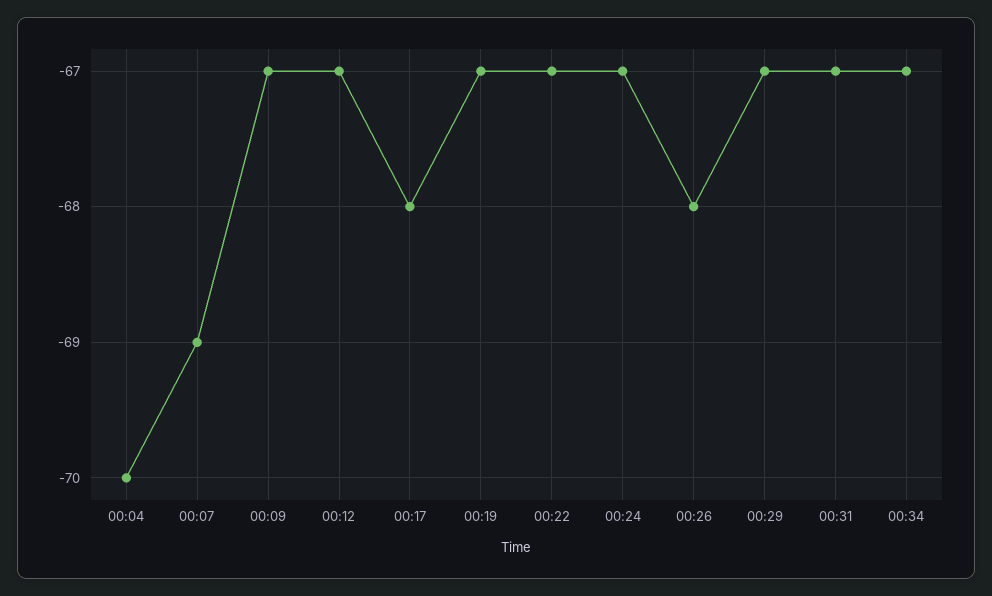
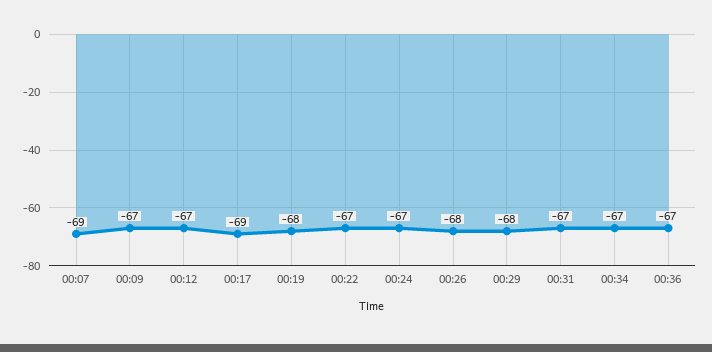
00:04: -70 -> none
00:17: -68 -> -69
00:19: -67 -> -68
00:29: -67 -> -68
00:36: none -> -67

